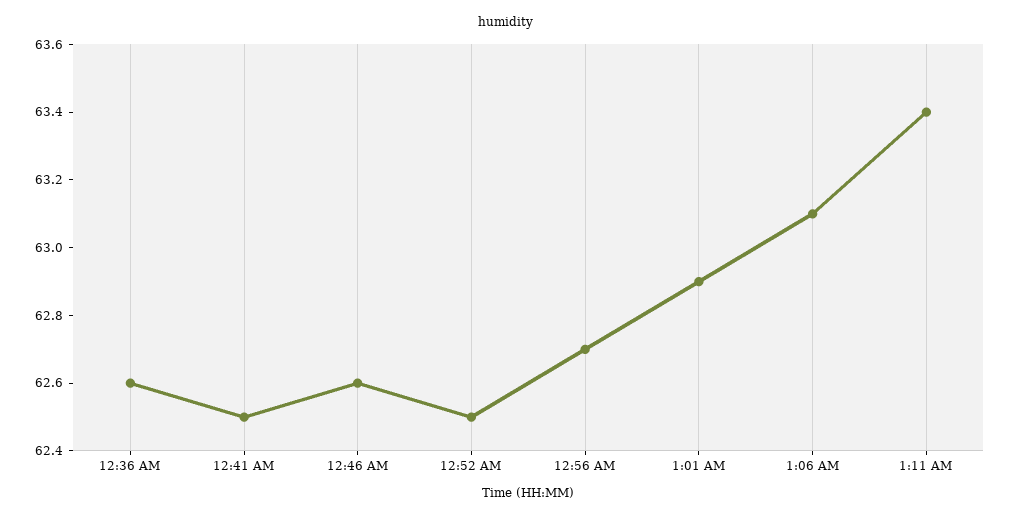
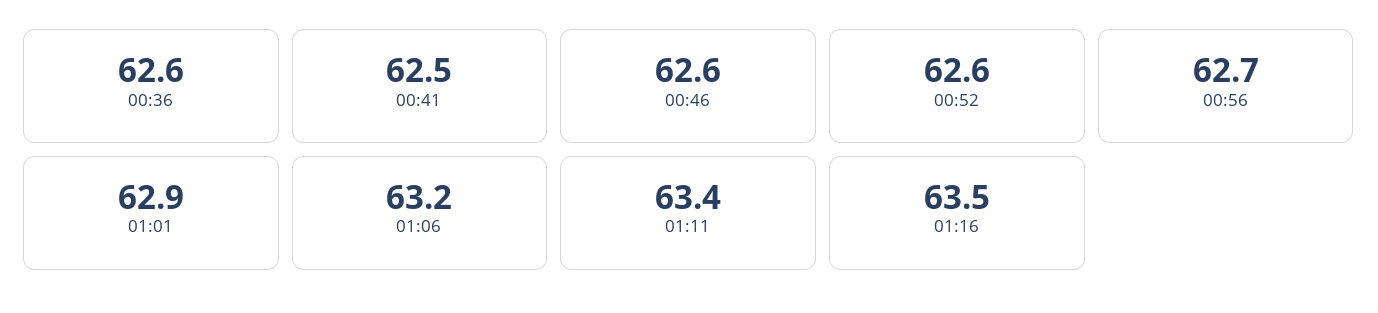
12:52 AM: 62.5 -> 62.6
1:06 AM: 63.1 -> 63.2
01:16: none -> 63.5

